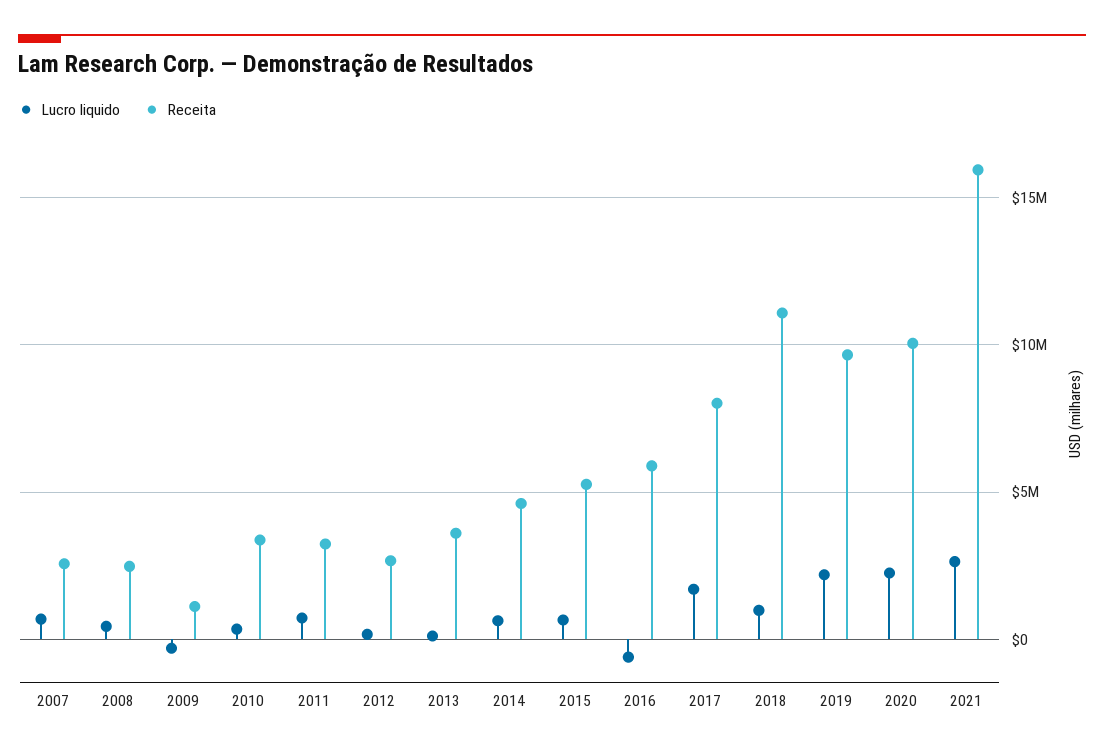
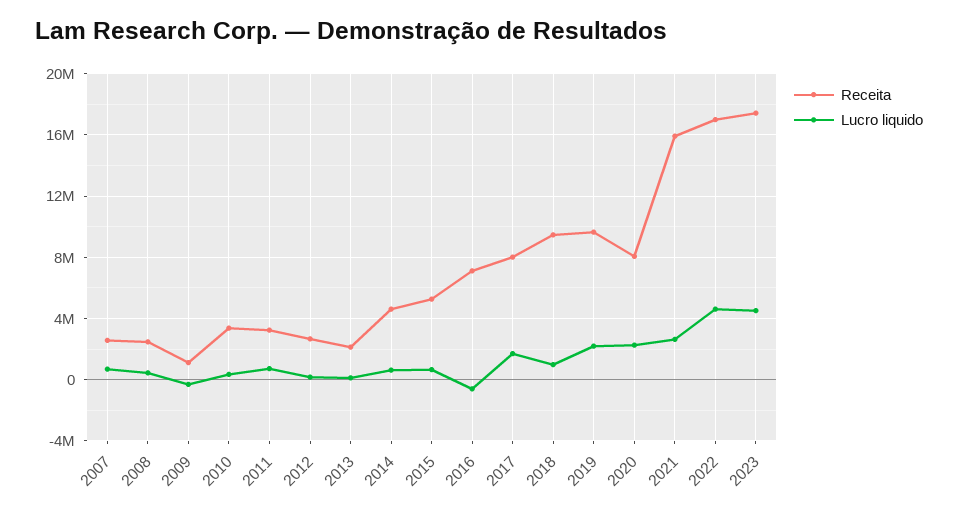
Receita, 2013: 3500000 -> 2000000
Receita, 2016: 6000000 -> 7000000
Receita, 2018: 11000000 -> 9500000
Receita, 2020: 10000000 -> 8000000
Receita, 2022: none -> 17000000
Lucro liquido, 2022: none -> 4500000
Receita, 2023: none -> 17500000
Lucro liquido, 2023: none -> 4500000

